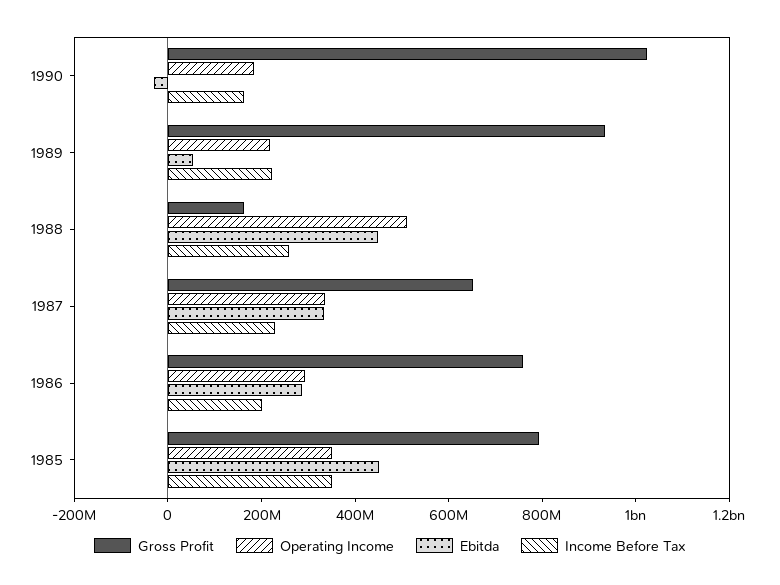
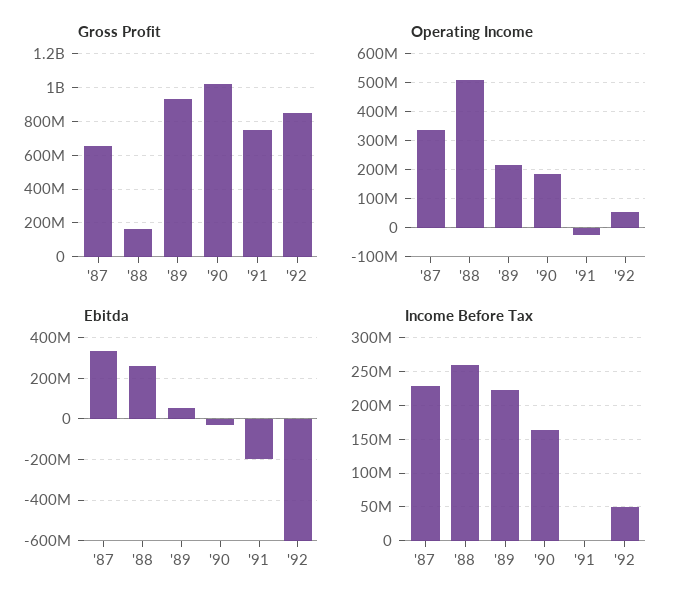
Ebitda, 1988: 450000000 -> 250000000
Gross Profit, 1986: 750000000 -> none
Operating Income, 1986: 300000000 -> none
Ebitda, 1986: 300000000 -> none
Income Before Tax, 1986: 200000000 -> none
Gross Profit, 1985: 800000000 -> none
Operating Income, 1985: 350000000 -> none
Ebitda, 1985: 450000000 -> none
Income Before Tax, 1985: 350000000 -> none
Gross Profit, '91: none -> 750000000
Gross Profit, '92: none -> 850000000
Operating Income, '91: none -> -25000000
Operating Income, '92: none -> 50000000
Ebitda, '91: none -> -200000000
Ebitda, '92: none -> -600000000
Income Before Tax, '91: none -> 0
Income Before Tax, '92: none -> 50000000

